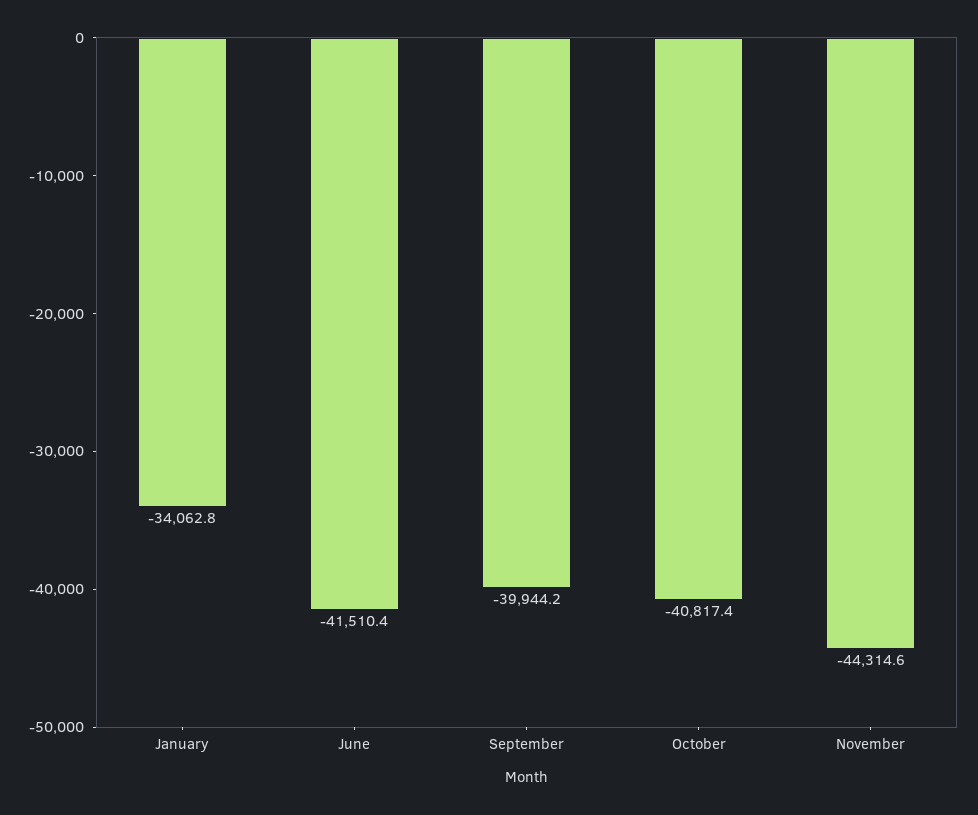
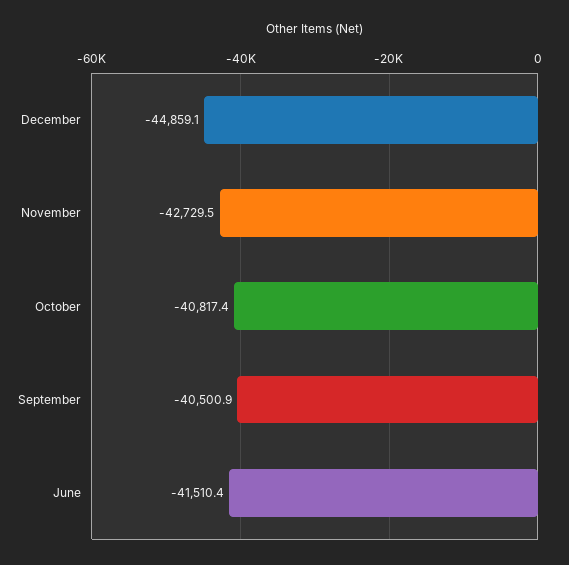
January: -34062.8 -> none
September: -39944.2 -> -40500.9
November: -44314.6 -> -42729.5
December: none -> -44859.1

